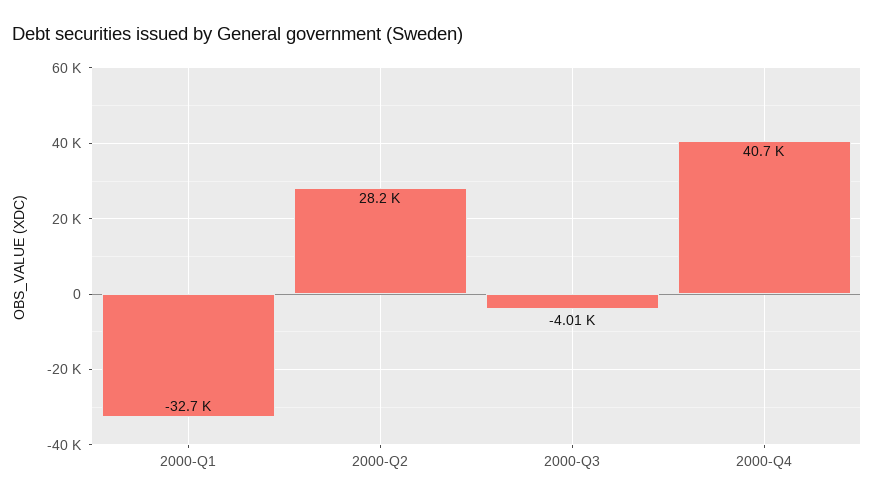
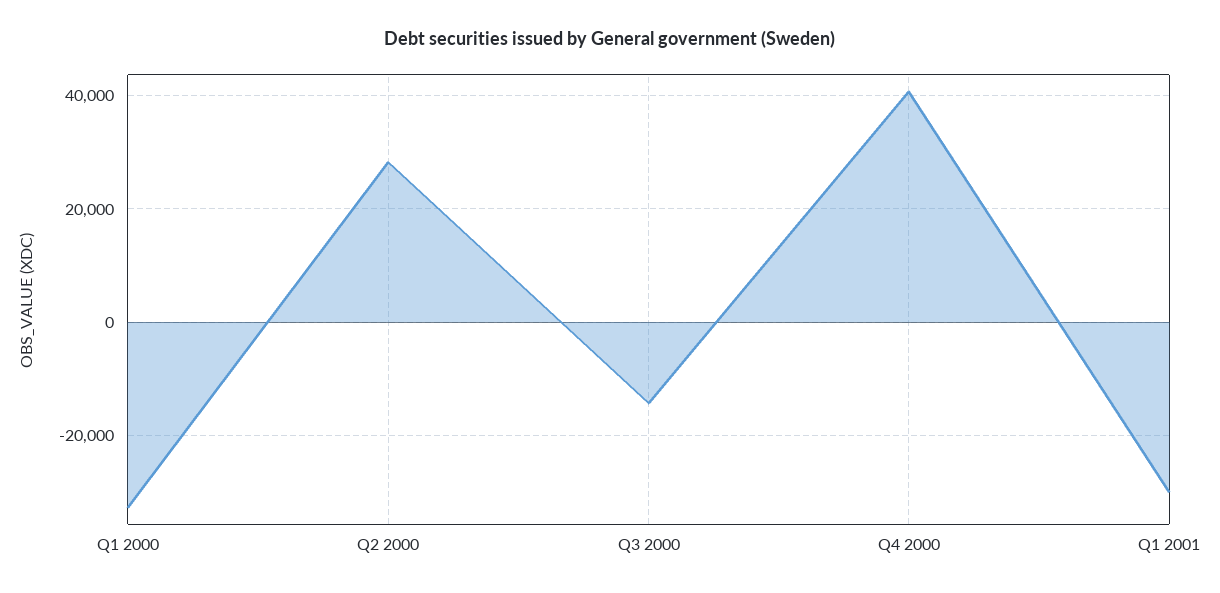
2000-Q3: -4010 -> -14000
Q1 2001: none -> -30000

